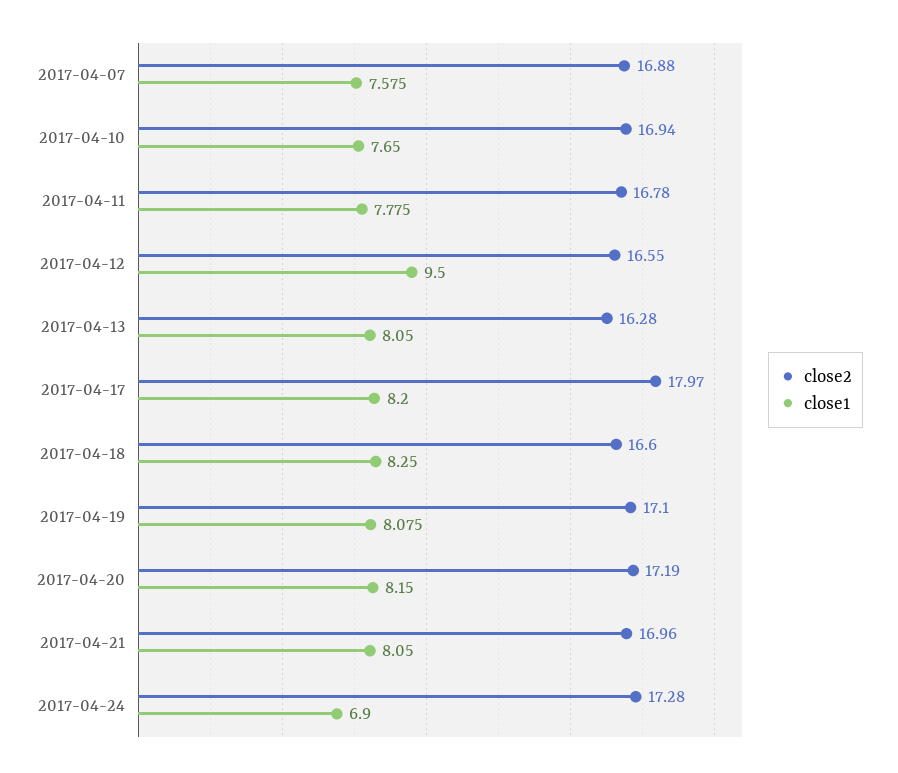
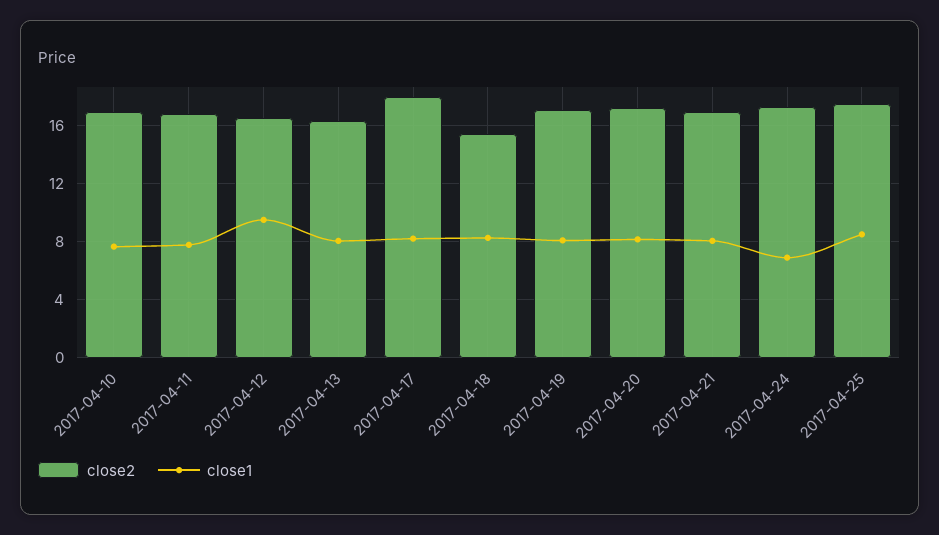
close2, 2017-04-07: 16.88 -> none
close1, 2017-04-07: 7.575 -> none
close2, 2017-04-18: 16.6 -> 15.5
close2, 2017-04-25: none -> 17.5
close1, 2017-04-25: none -> 8.5

